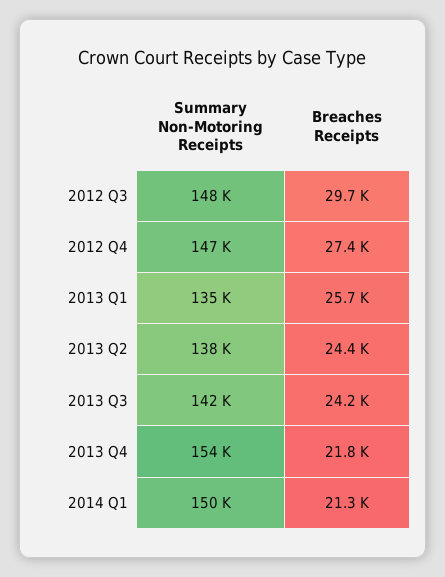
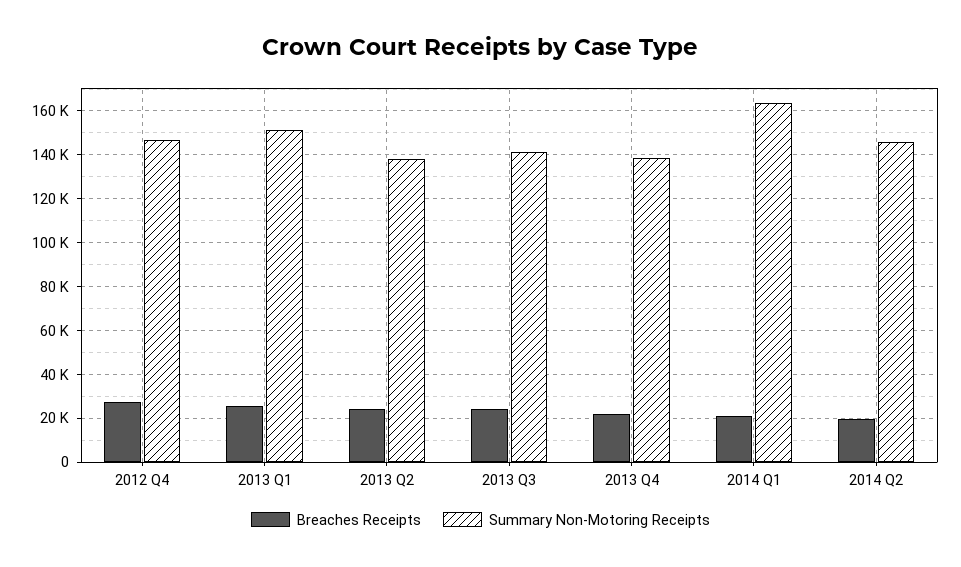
Summary Non-Motoring Receipts, 2012 Q3: 148000 -> none
Breaches Receipts, 2012 Q3: 29700 -> none
Summary Non-Motoring Receipts, 2013 Q1: 135000 -> 150000
Summary Non-Motoring Receipts, 2013 Q4: 154000 -> 140000
Summary Non-Motoring Receipts, 2014 Q1: 150000 -> 165000
Breaches Receipts, 2014 Q2: none -> 20000
Summary Non-Motoring Receipts, 2014 Q2: none -> 145000

